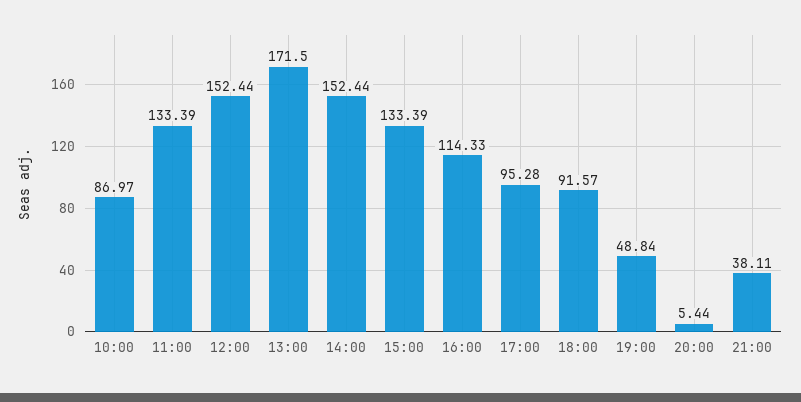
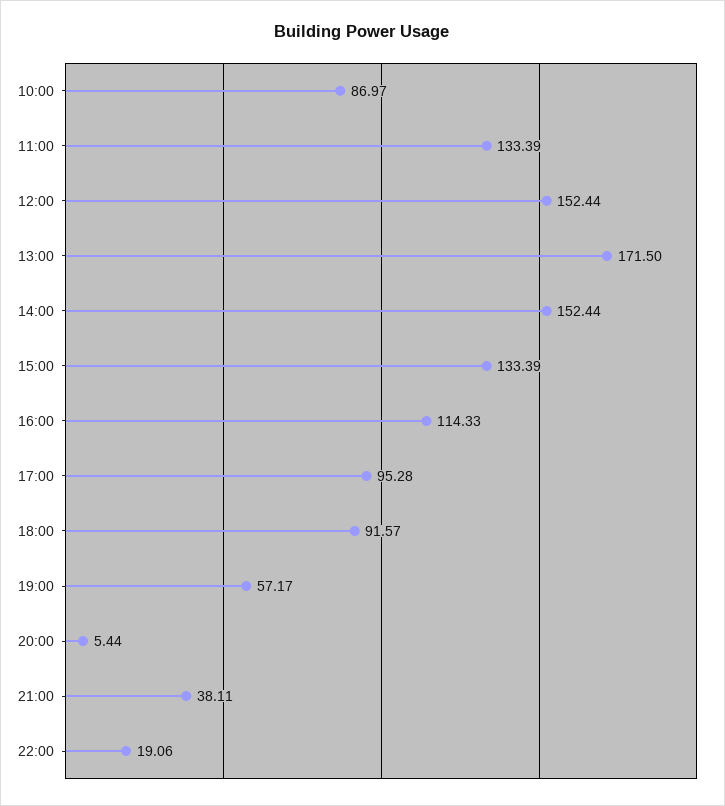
19:00: 48.84 -> 57.17
22:00: none -> 19.06

